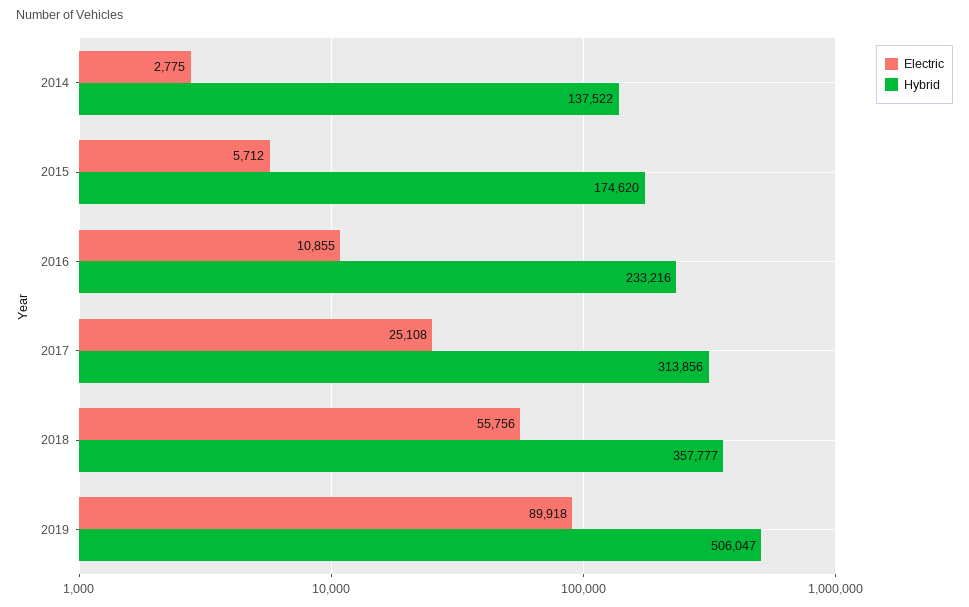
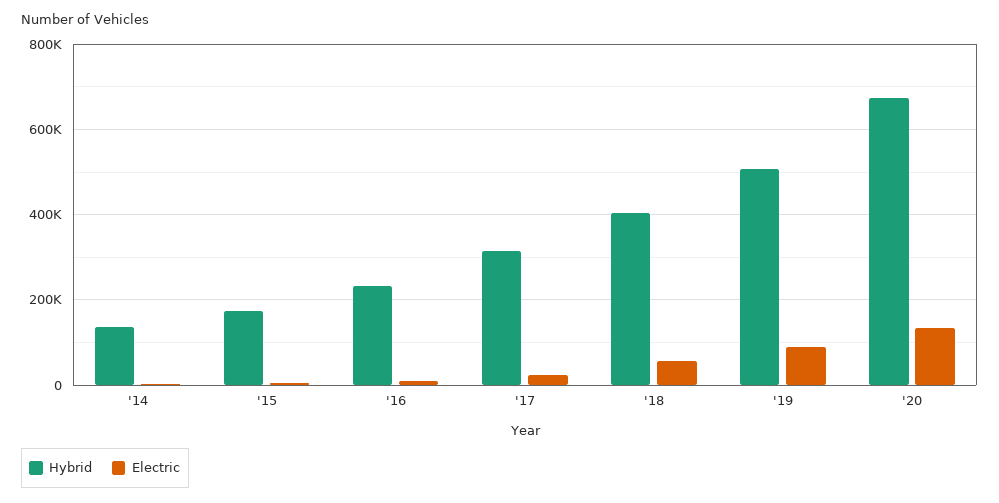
Hybrid, 2018: 357777 -> 400000
Hybrid, '20: none -> 680000
Electric, '20: none -> 140000

